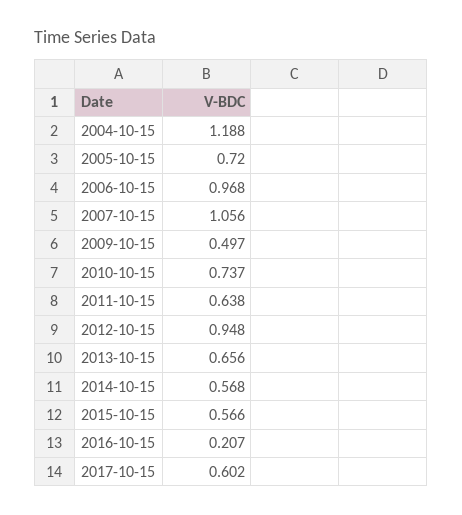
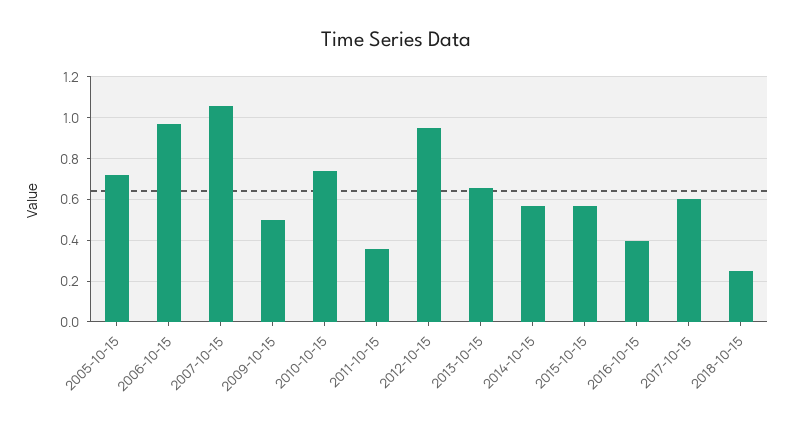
2004-10-15: 1.188 -> none
2011-10-15: 0.638 -> 0.35
2016-10-15: 0.207 -> 0.4
2018-10-15: none -> 0.25

